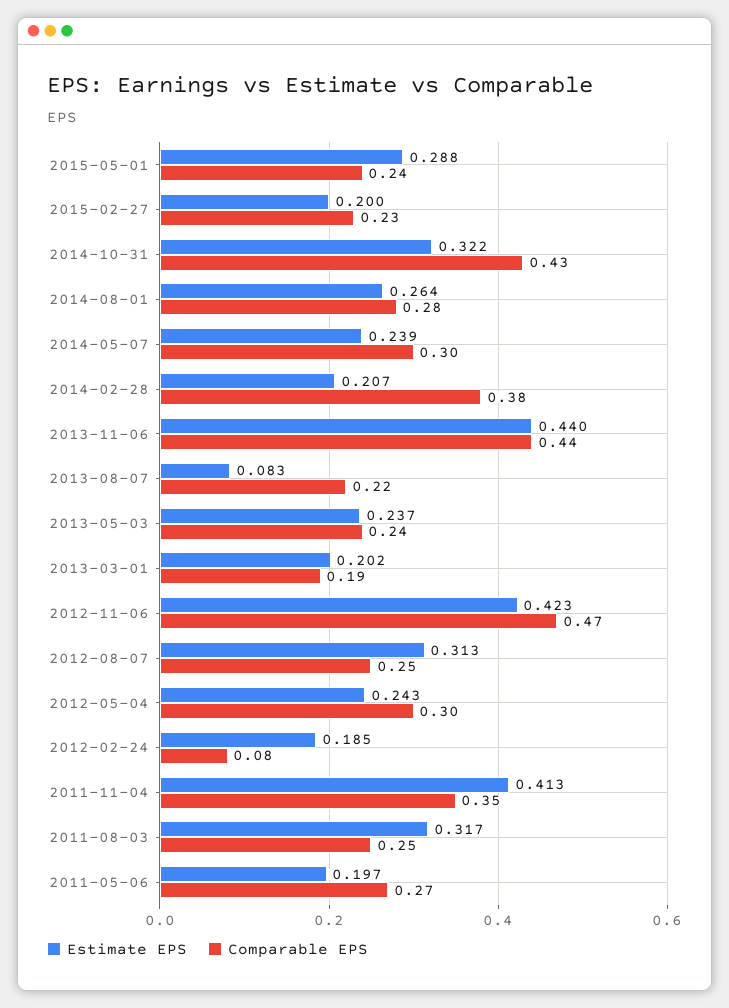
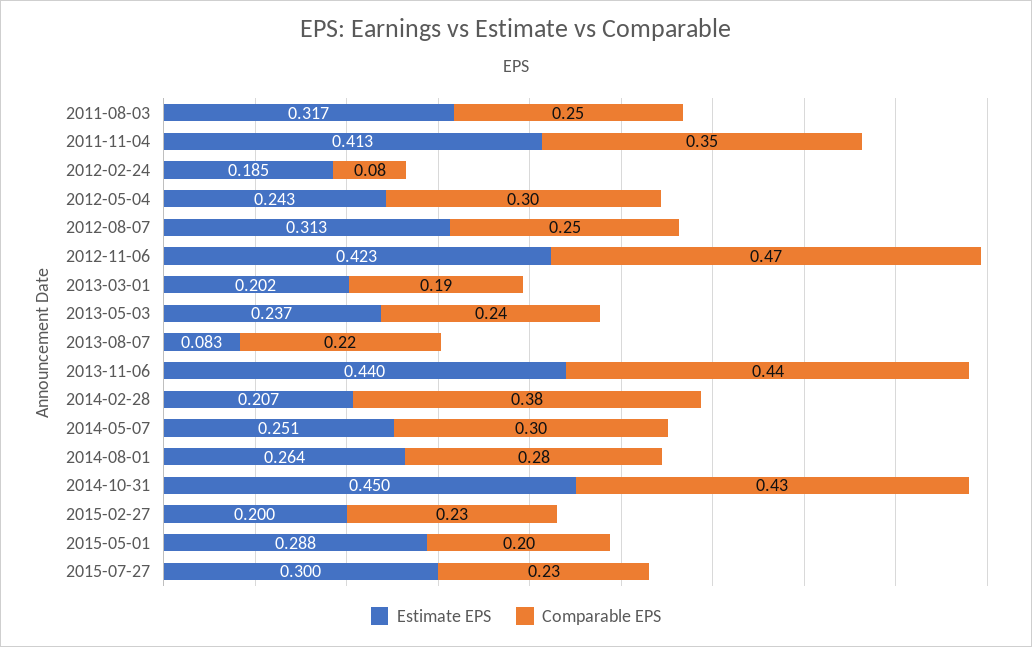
Comparable EPS, 2015-05-01: 0.24 -> 0.2
Estimate EPS, 2014-10-31: 0.322 -> 0.45
Estimate EPS, 2014-05-07: 0.239 -> 0.251
Estimate EPS, 2011-05-06: 0.197 -> none
Comparable EPS, 2011-05-06: 0.27 -> none
Estimate EPS, 2015-07-27: none -> 0.3
Comparable EPS, 2015-07-27: none -> 0.23

